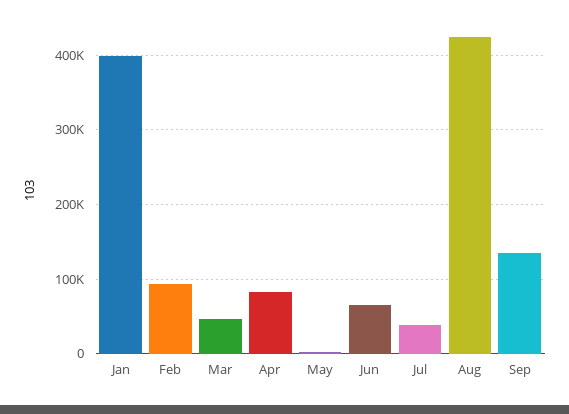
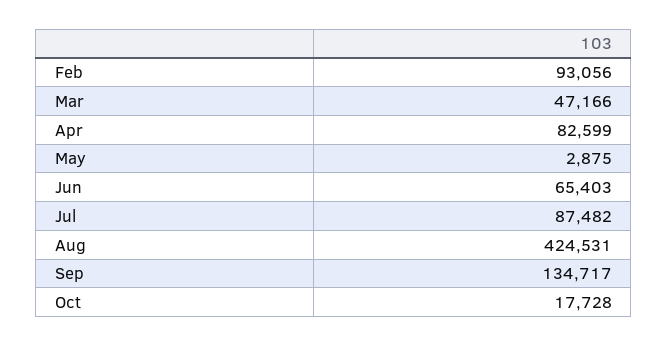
Jan: 400000 -> none
Jul: 40000 -> 87482
Oct: none -> 17728

